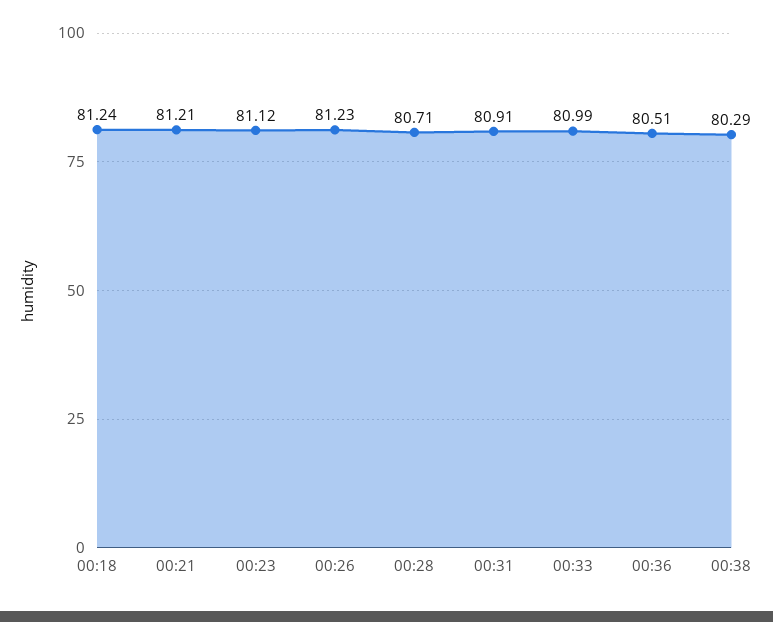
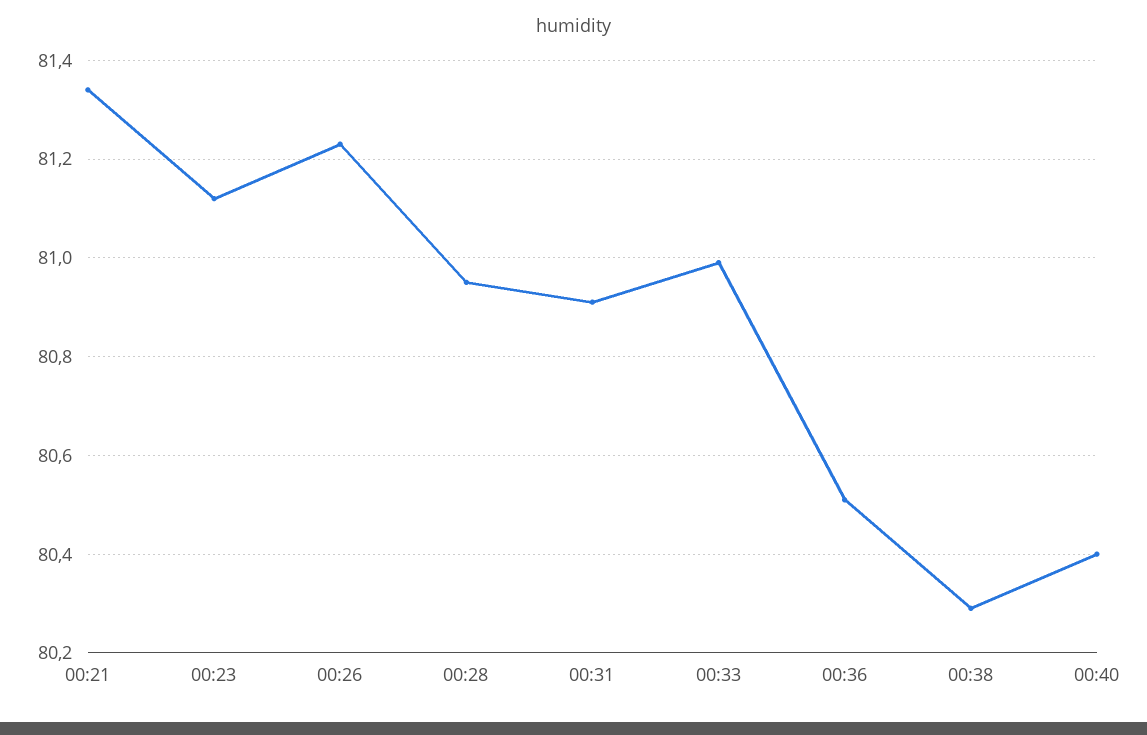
00:18: 81.24 -> none
00:21: 81.21 -> 81.35
00:28: 80.71 -> 80.95
00:40: none -> 80.4

